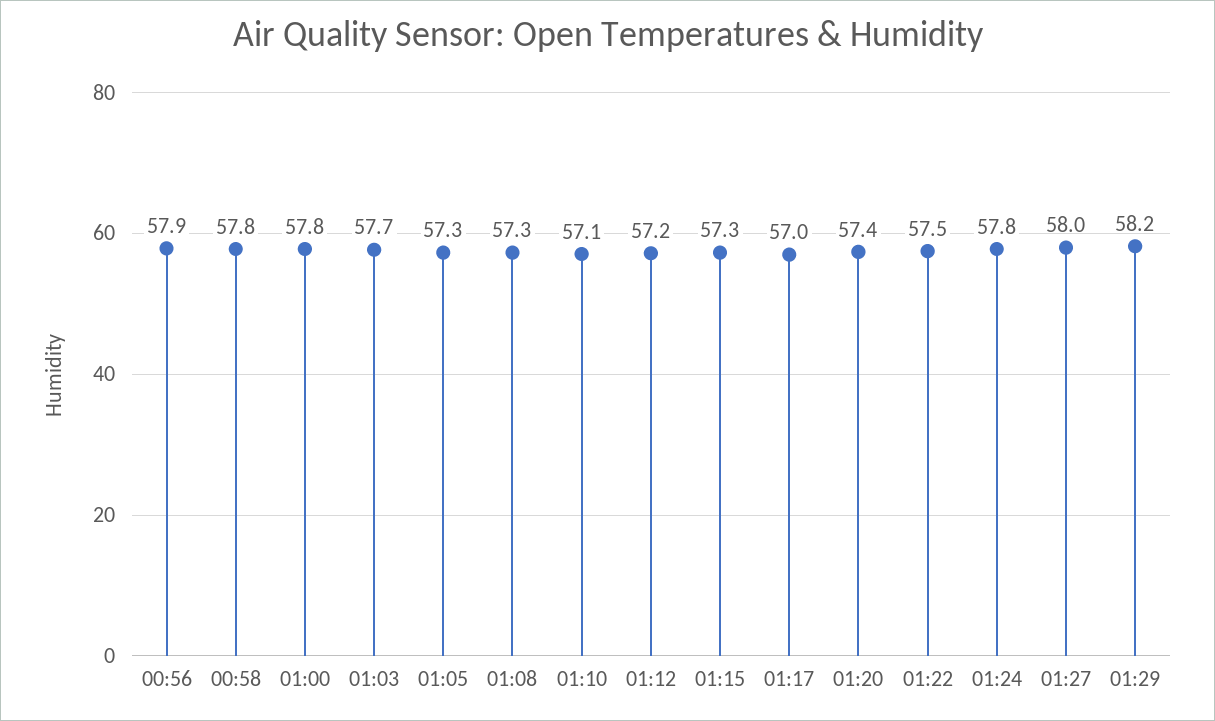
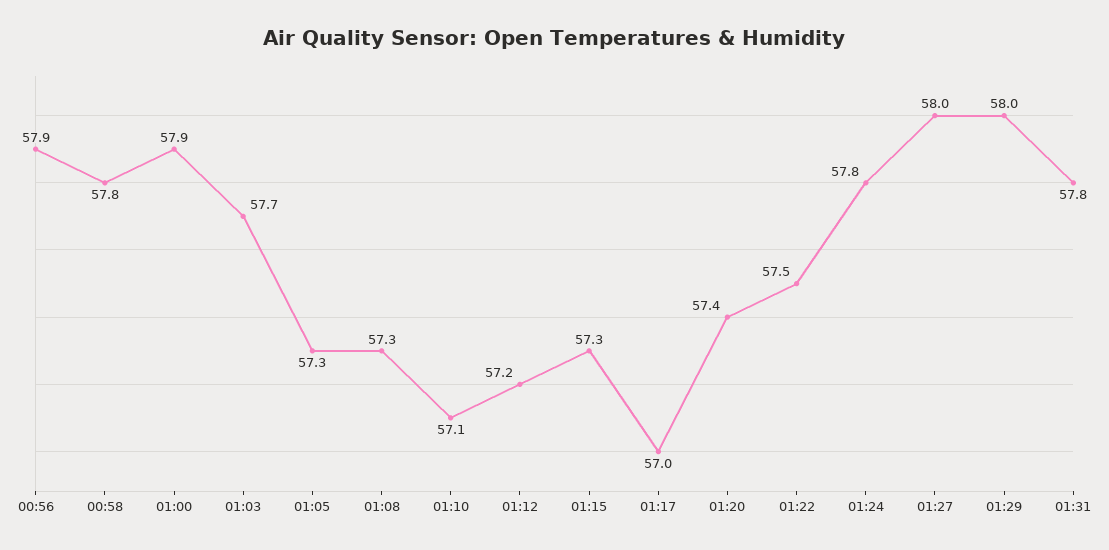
01:00: 57.8 -> 57.9
01:29: 58.2 -> 58
01:31: none -> 57.8

